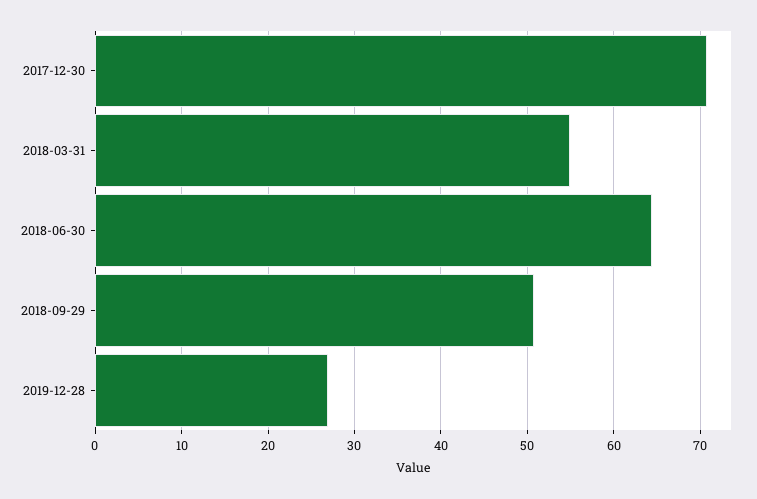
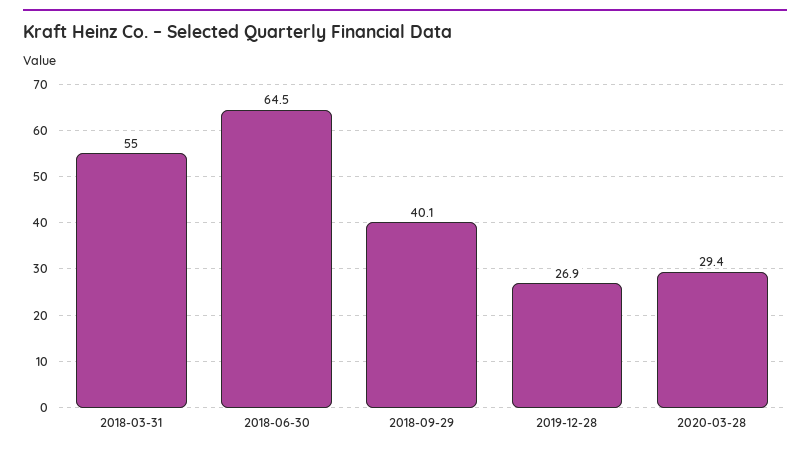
2017-12-30: 71 -> none
2018-09-29: 51 -> 40.1
2020-03-28: none -> 29.4

